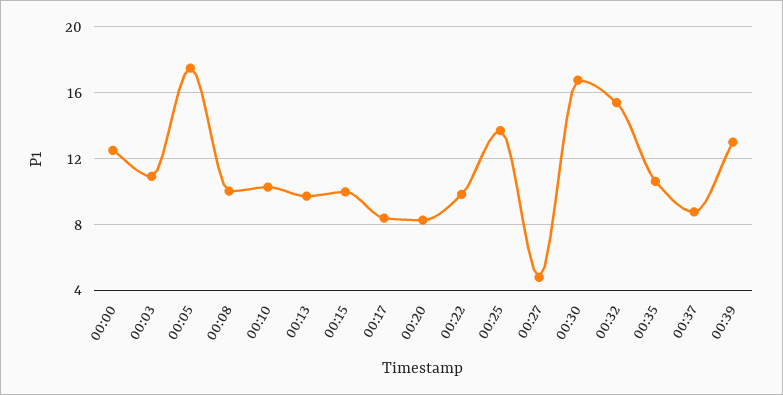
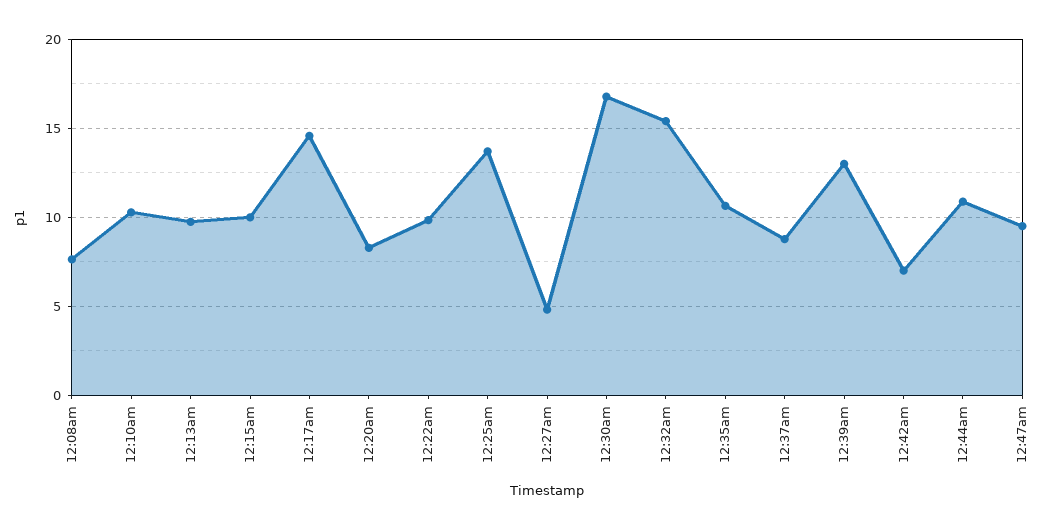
00:00: 12.5 -> none
00:03: 11 -> none
00:05: 17.5 -> none
00:08: 10 -> 7.5
00:17: 8.5 -> 14.5
12:42am: none -> 7
12:44am: none -> 11
12:47am: none -> 9.5

